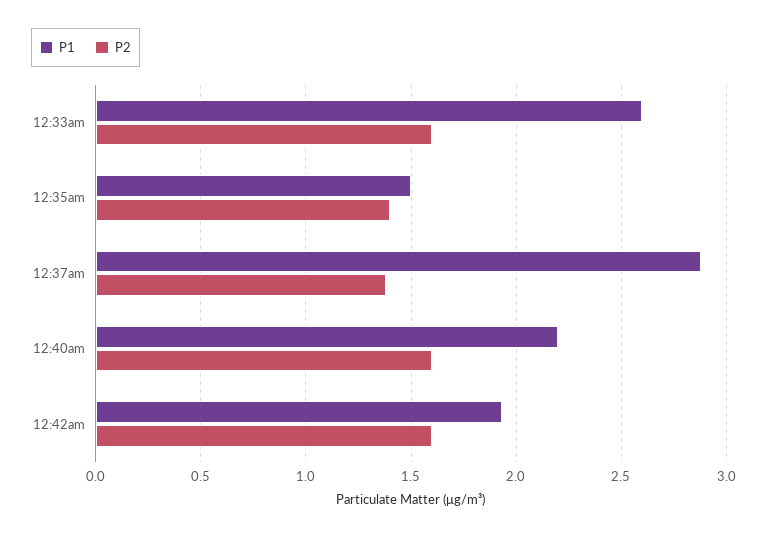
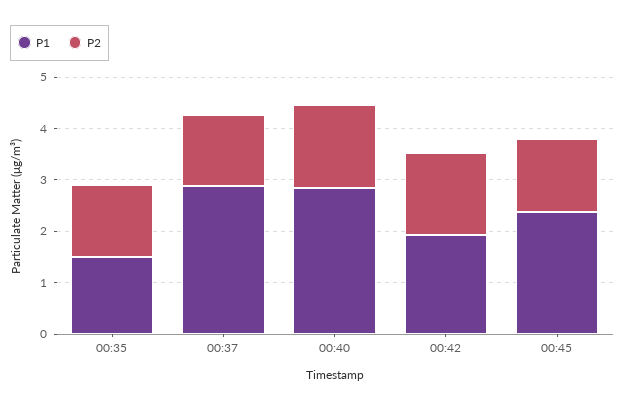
P1, 12:33am: 2.6 -> none
P2, 12:33am: 1.6 -> none
P1, 12:40am: 2.2 -> 2.8
P1, 00:45: none -> 2.4
P2, 00:45: none -> 1.4

